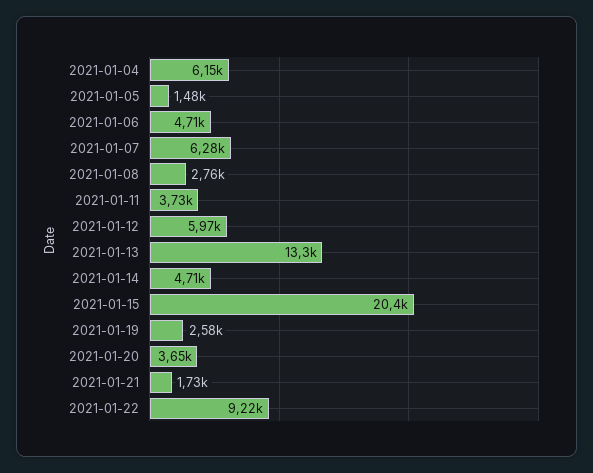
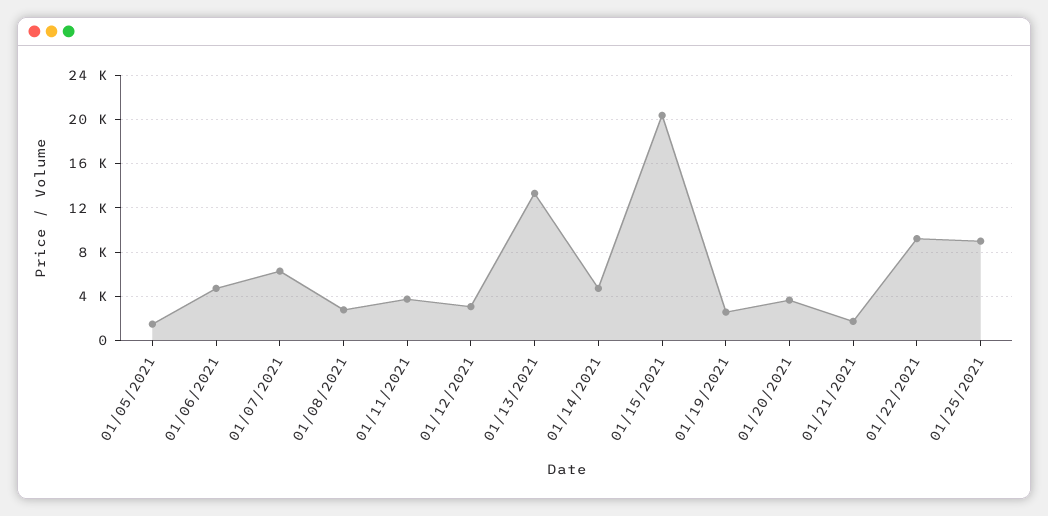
2021-01-04: 6150 -> none
2021-01-12: 5970 -> 3000
01/25/2021: none -> 9000

